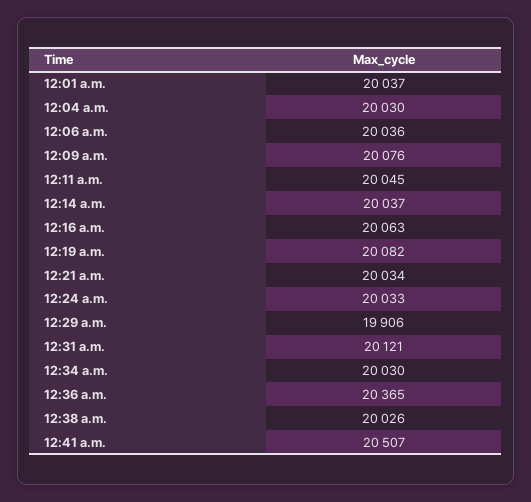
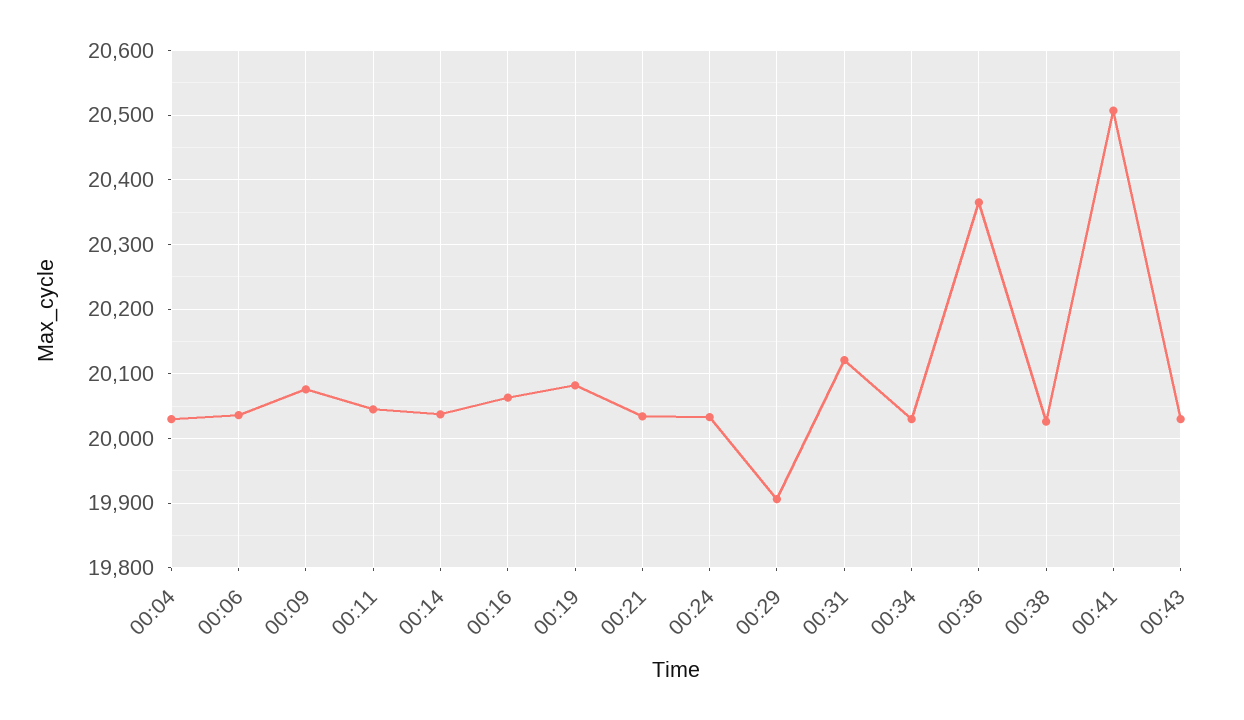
12:01 a.m.: 20037 -> none
00:43: none -> 20030

